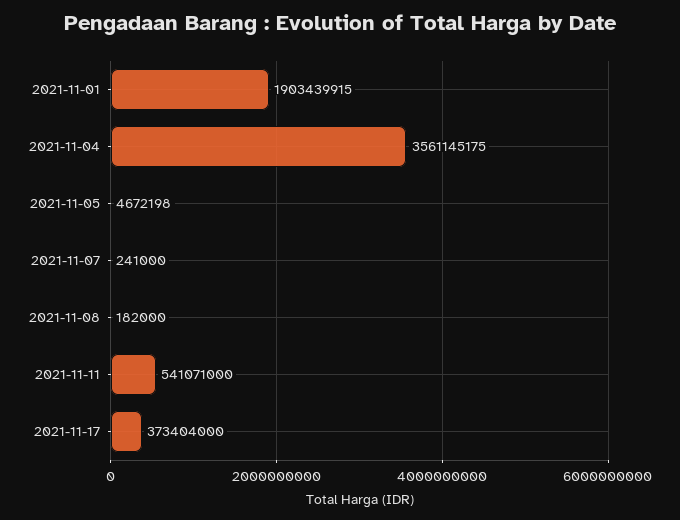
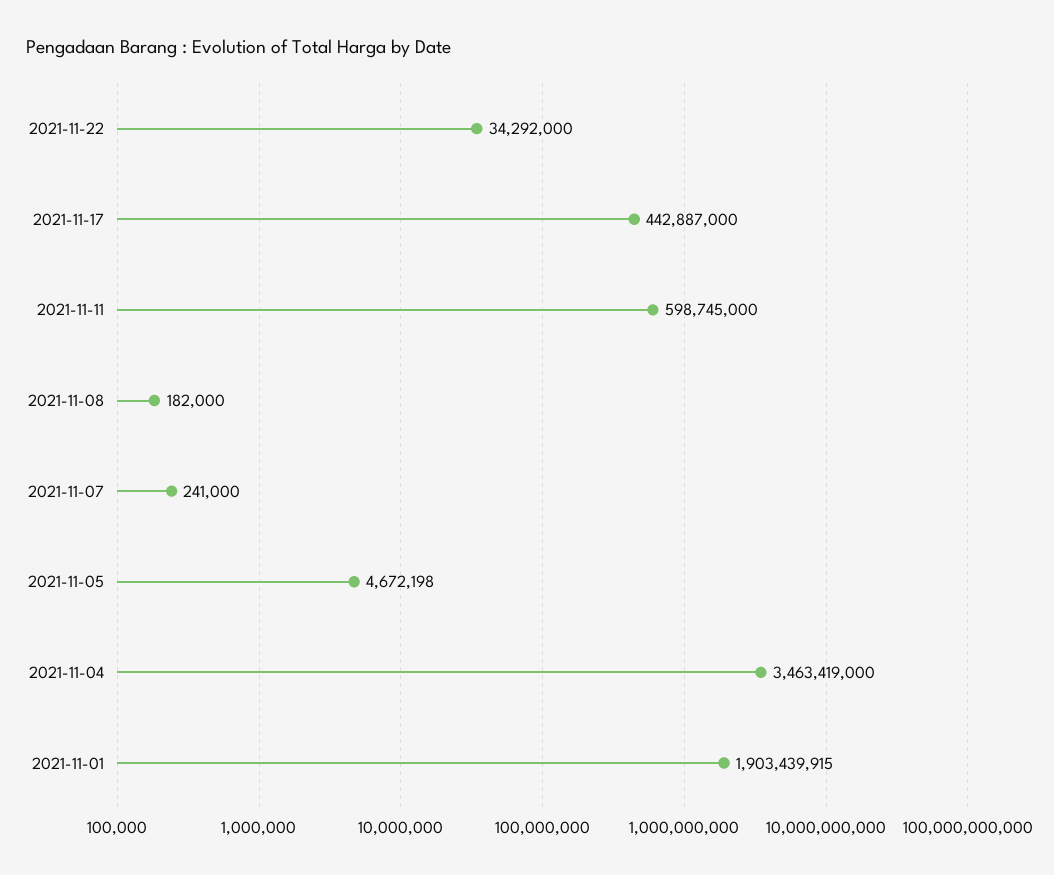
2021-11-04: 3561145175 -> 3463419000
2021-11-11: 541071000 -> 598745000
2021-11-17: 373404000 -> 442887000
2021-11-22: none -> 34292000

